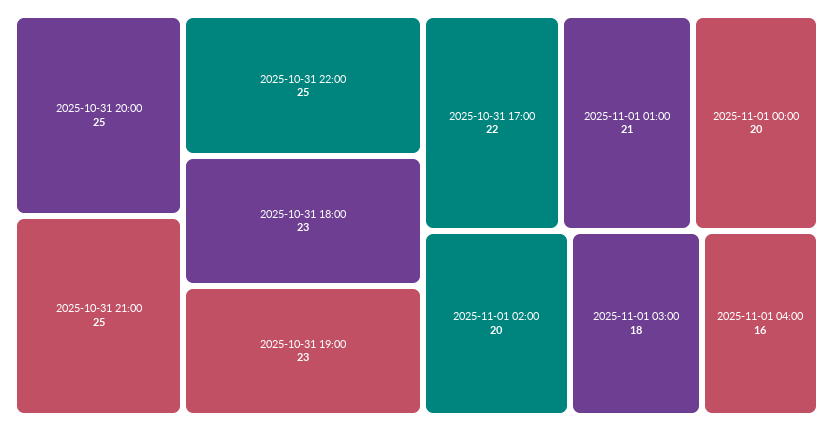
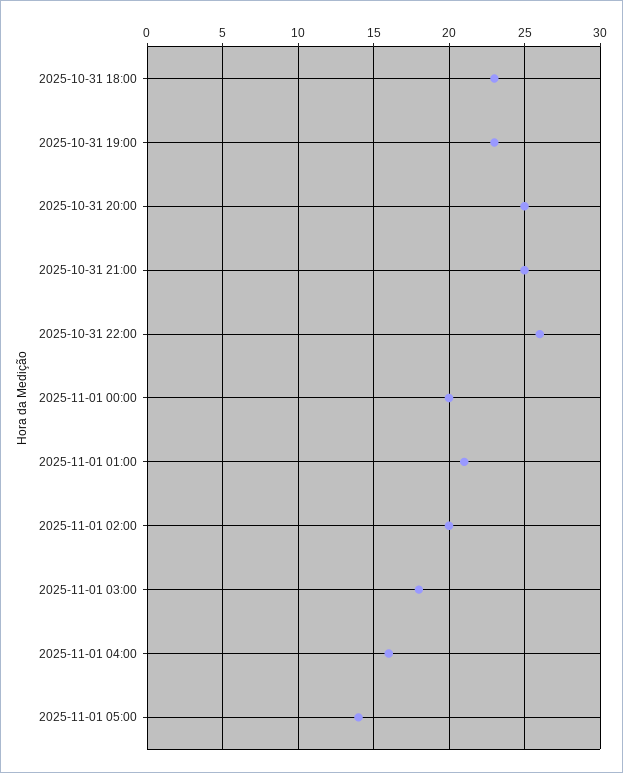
2025-10-31 22:00: 25 -> 26
2025-10-31 17:00: 22 -> none
2025-11-01 05:00: none -> 14

